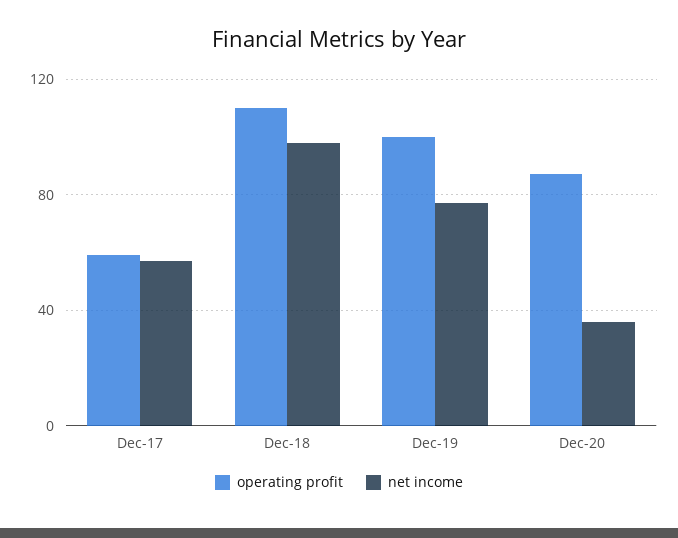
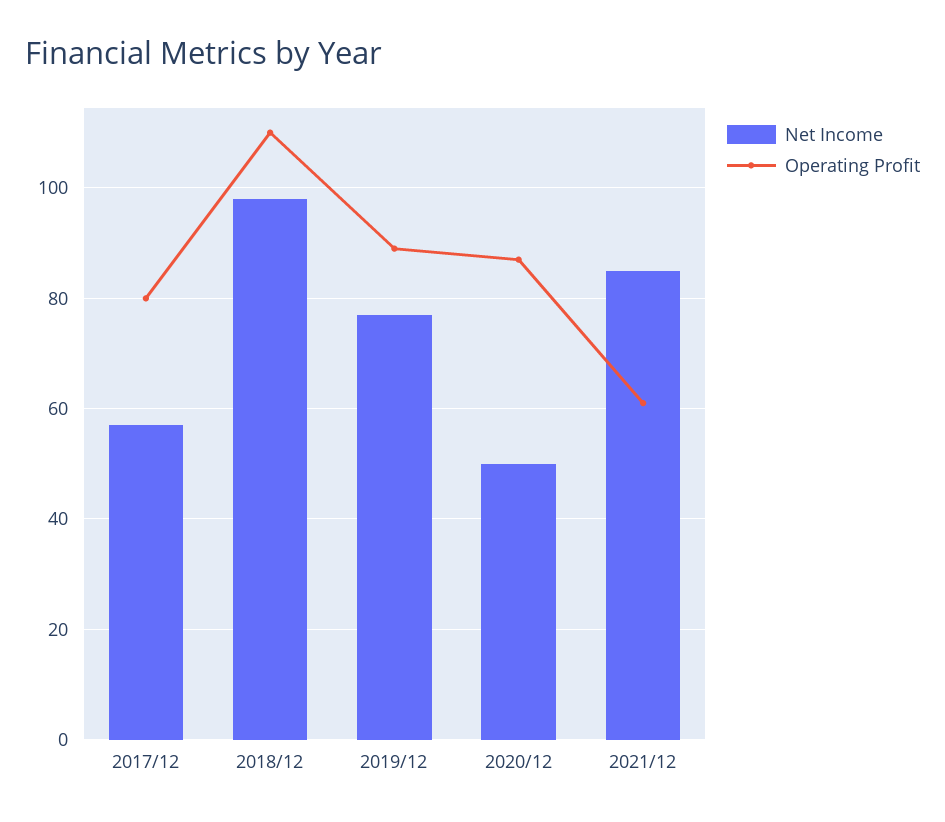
operating profit, Dec-17: 60 -> 80
operating profit, Dec-19: 100 -> 90
net income, Dec-20: 35 -> 50
net income, 2021/12: none -> 85
operating profit, 2021/12: none -> 60

